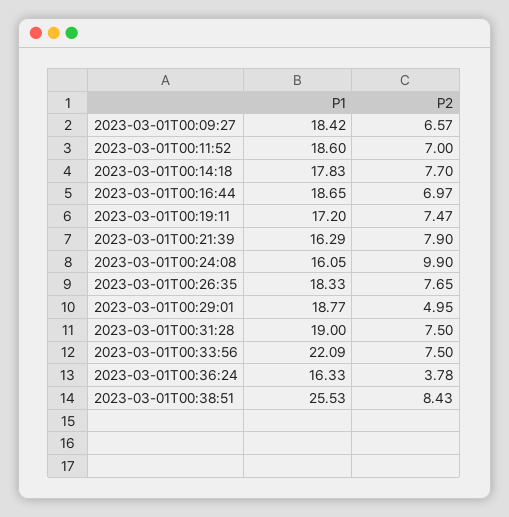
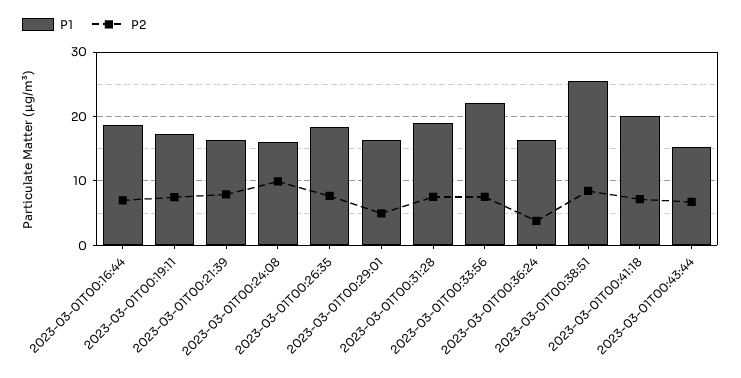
P1, 2023-03-01T00:09:27: 18.42 -> none
P2, 2023-03-01T00:09:27: 6.57 -> none
P1, 2023-03-01T00:11:52: 18.6 -> none
P2, 2023-03-01T00:11:52: 7 -> none
P1, 2023-03-01T00:14:18: 17.83 -> none
P2, 2023-03-01T00:14:18: 7.7 -> none
P1, 2023-03-01T00:29:01: 18.77 -> 16
P1, 2023-03-01T00:41:18: none -> 20
P2, 2023-03-01T00:41:18: none -> 7
P1, 2023-03-01T00:43:44: none -> 15
P2, 2023-03-01T00:43:44: none -> 7

